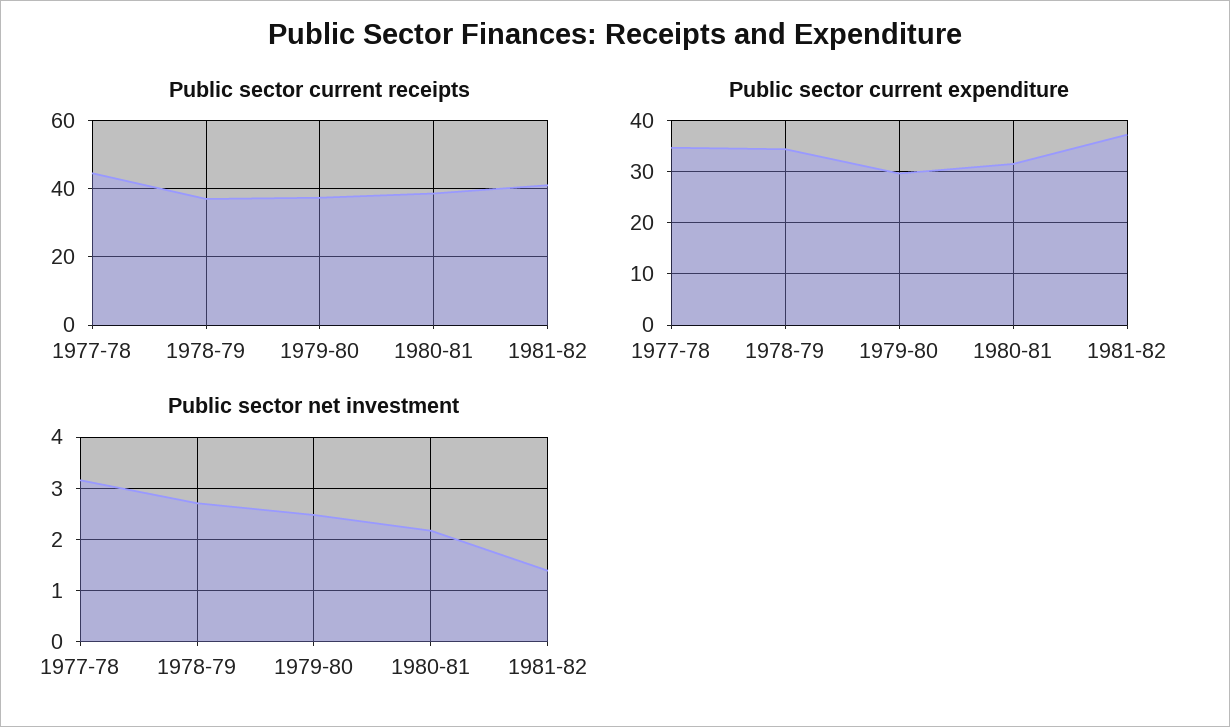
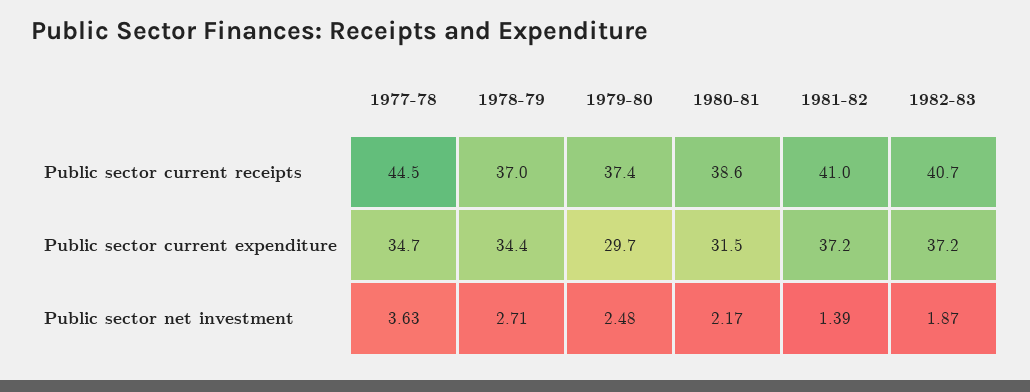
Public sector net investment, 1977-78: 3.2 -> 3.63
Public sector current receipts, 1982-83: none -> 40.7
Public sector current expenditure, 1982-83: none -> 37.2
Public sector net investment, 1982-83: none -> 1.87

